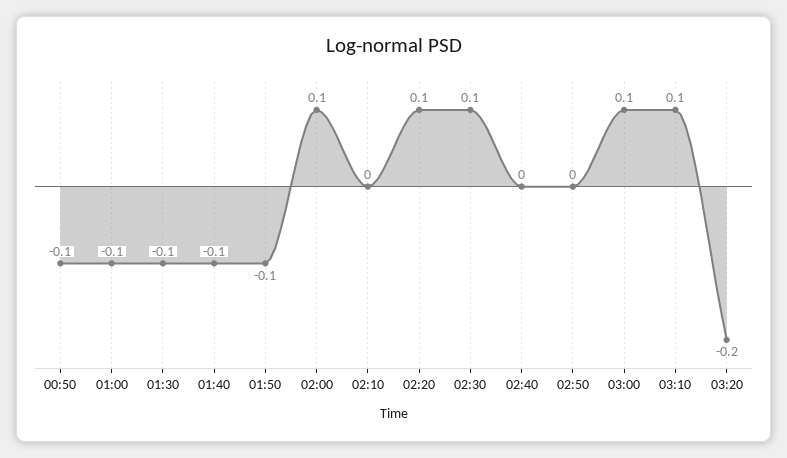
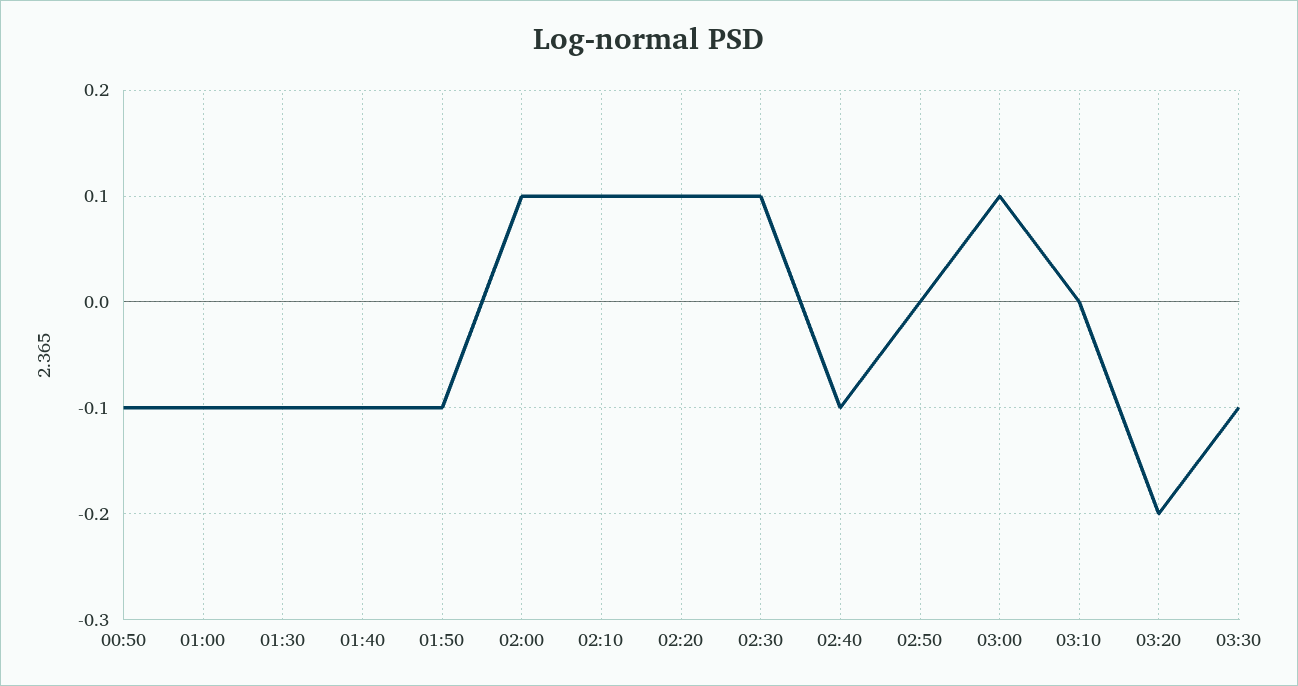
02:10: 0 -> 0.1
02:40: 0 -> -0.1
03:10: 0.1 -> 0
03:30: none -> -0.1

